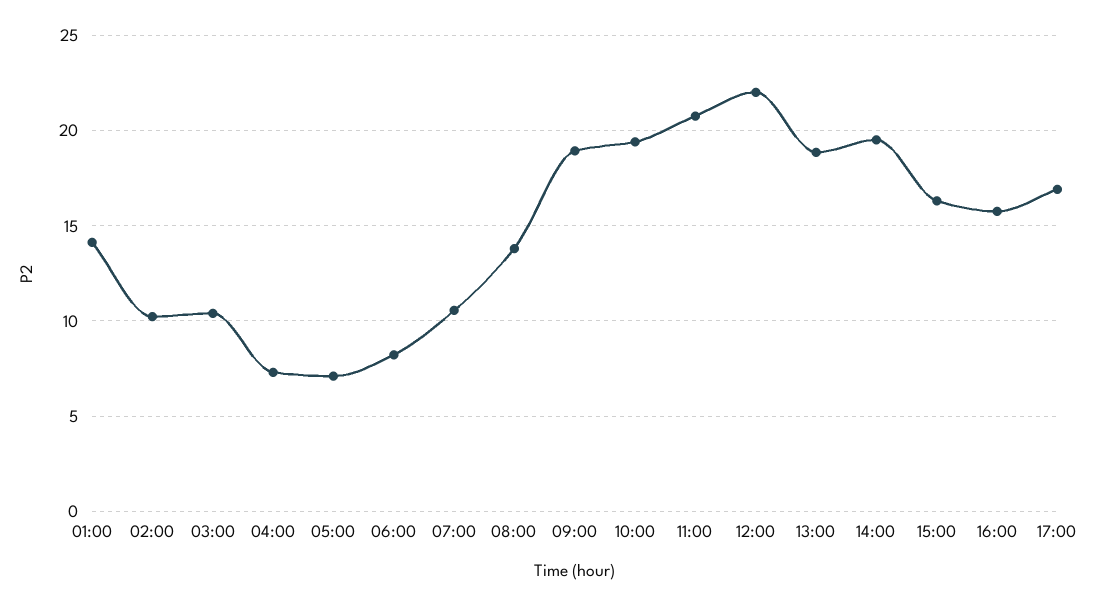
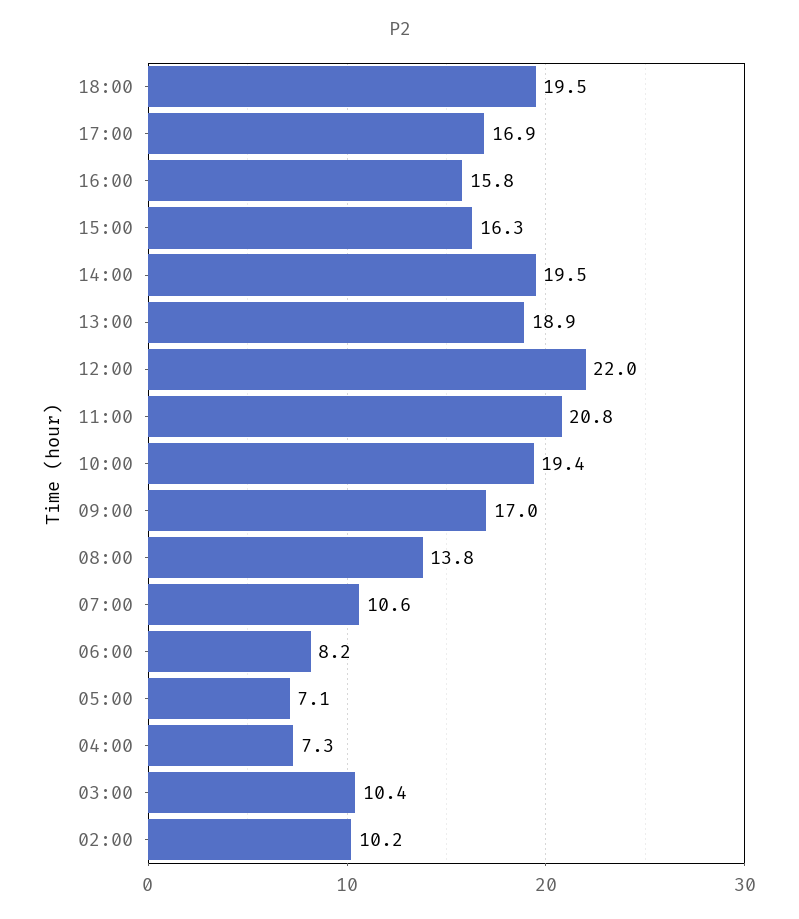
01:00: 14 -> none
09:00: 19 -> 17
18:00: none -> 19.5

